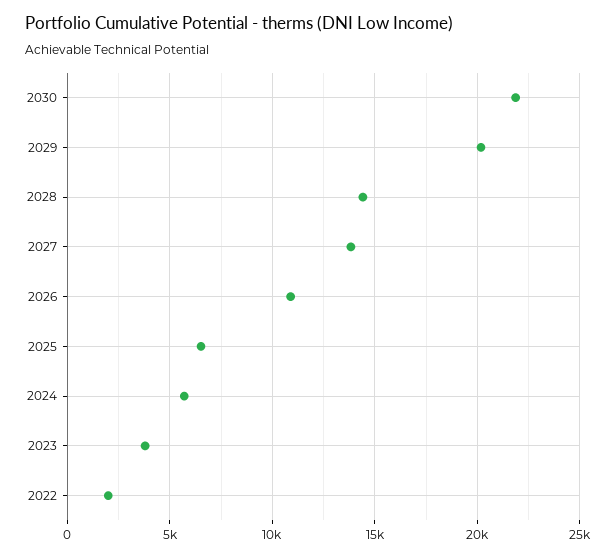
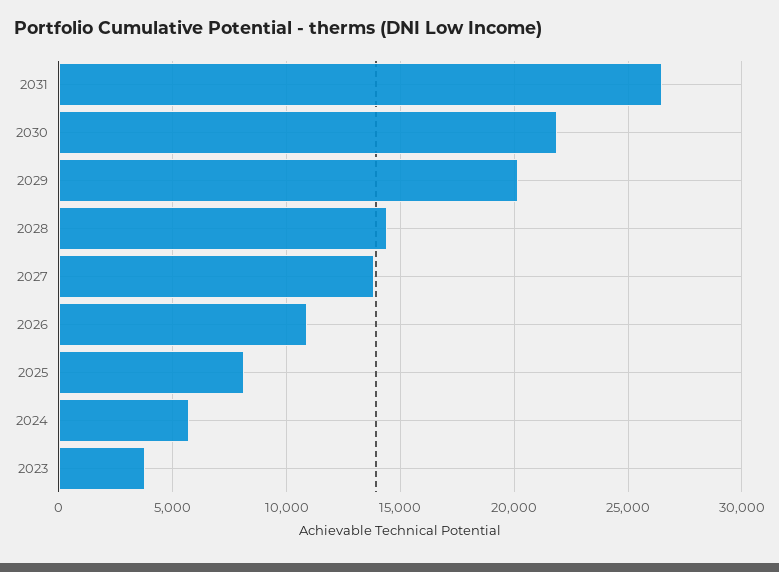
2025: 6500 -> 8000
2022: 2000 -> none
2031: none -> 26500

